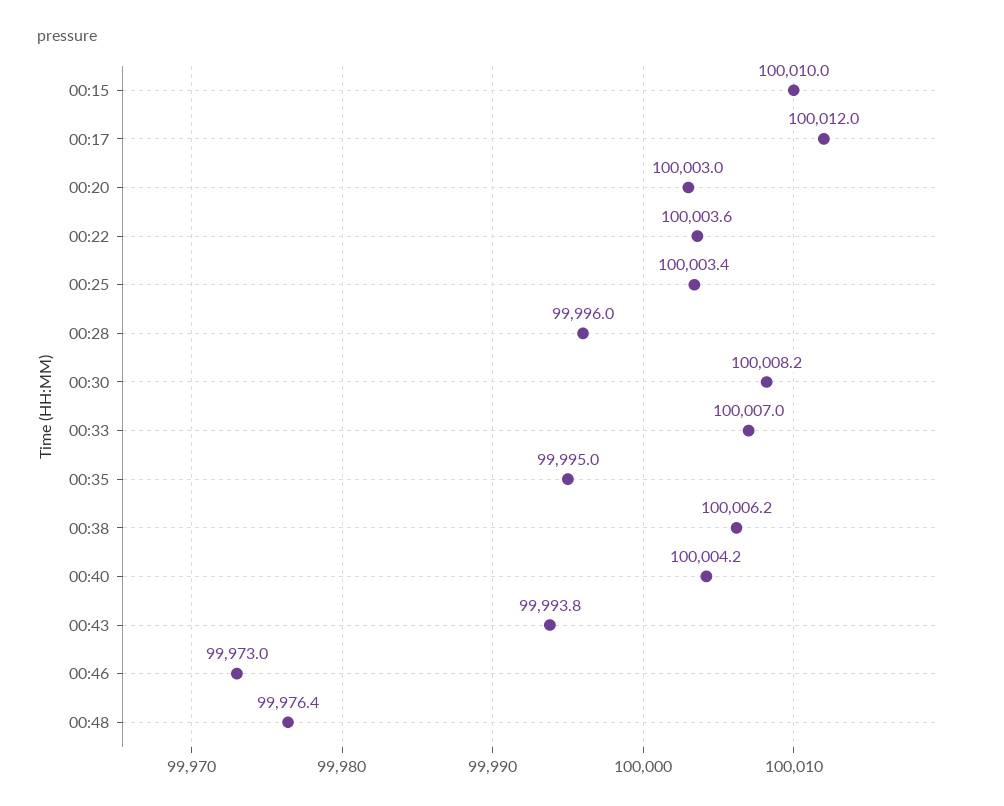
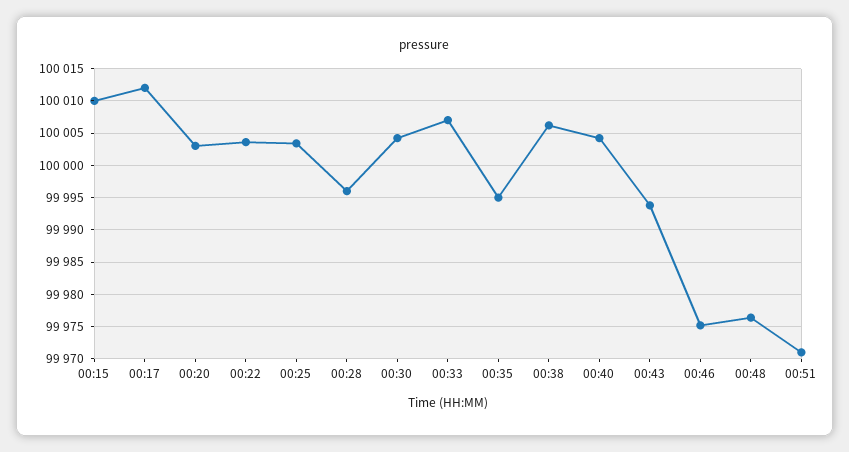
00:30: 100008.2 -> 100004
00:46: 99973 -> 99975
00:51: none -> 99971

